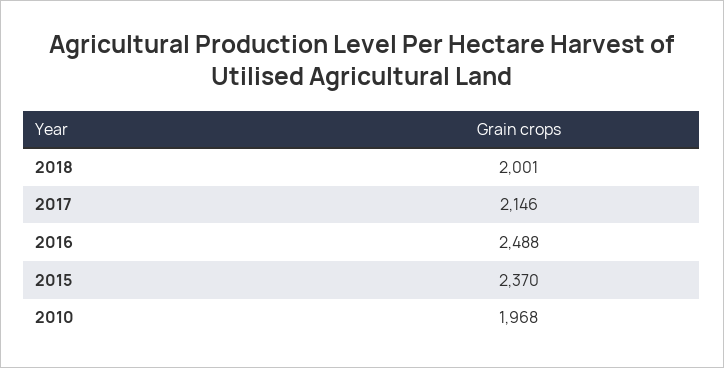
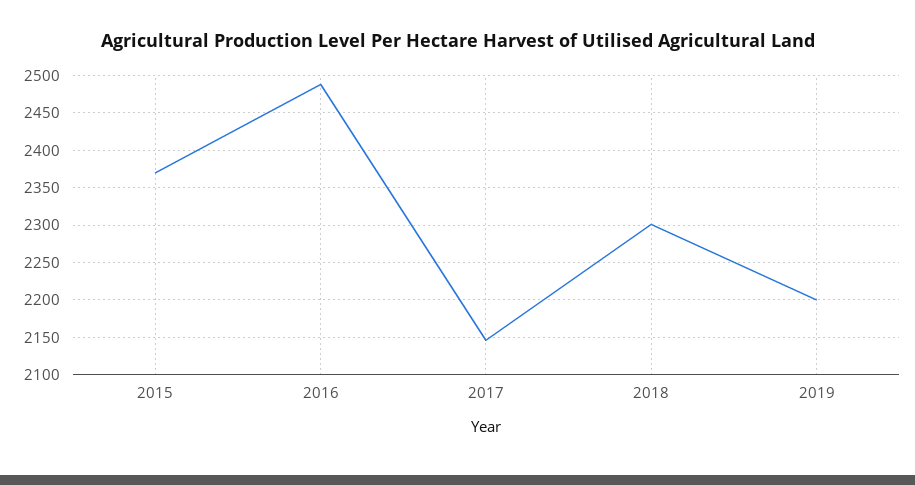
2018: 2001 -> 2300
2010: 1968 -> none
2019: none -> 2200

